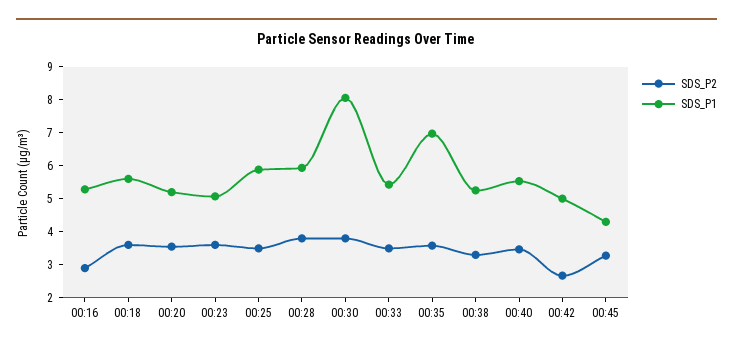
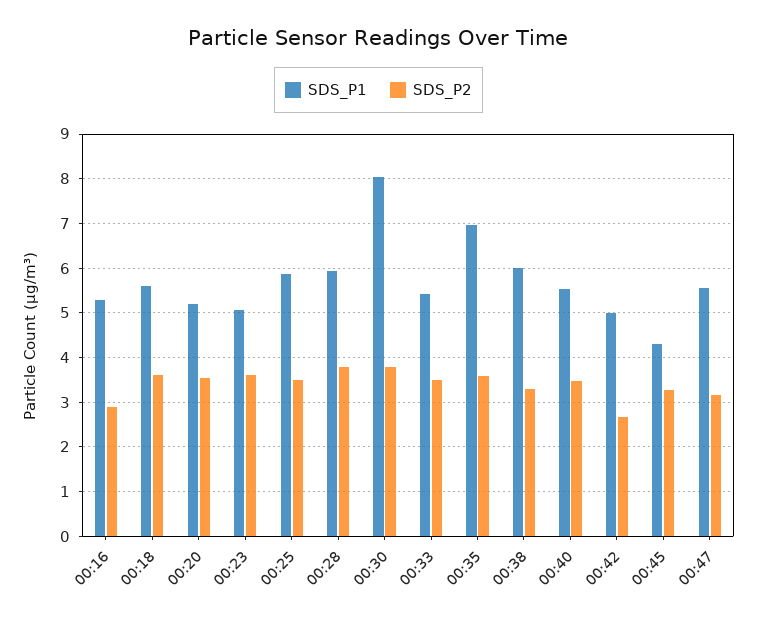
SDS_P1, 00:38: 5.25 -> 6
SDS_P1, 00:47: none -> 5.6
SDS_P2, 00:47: none -> 3.2

